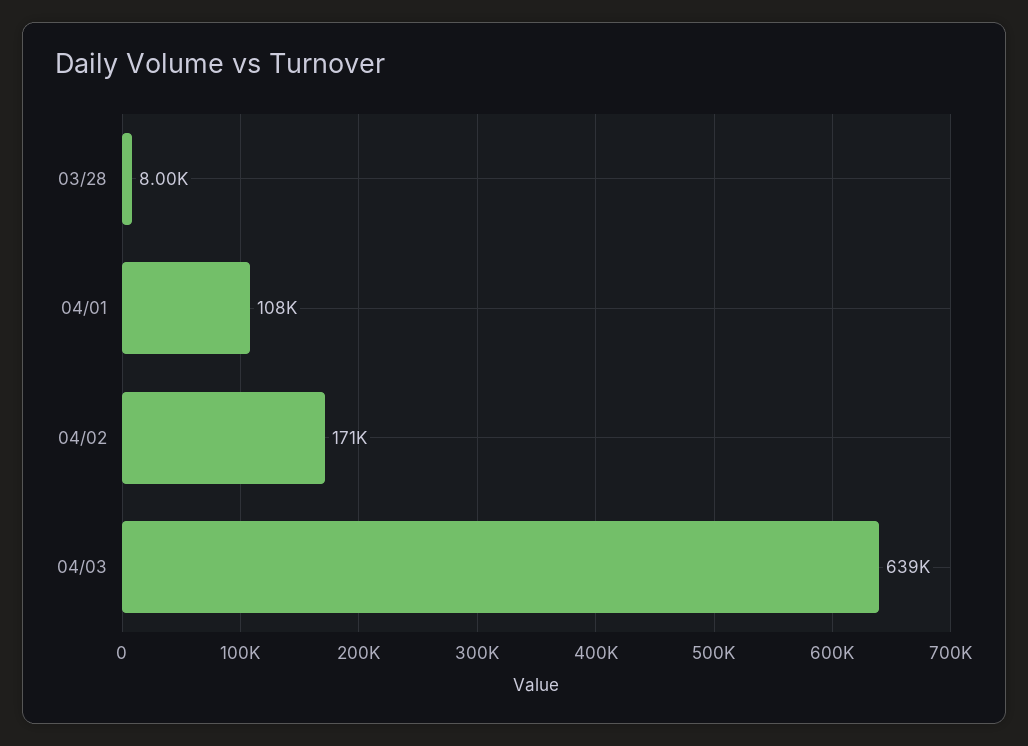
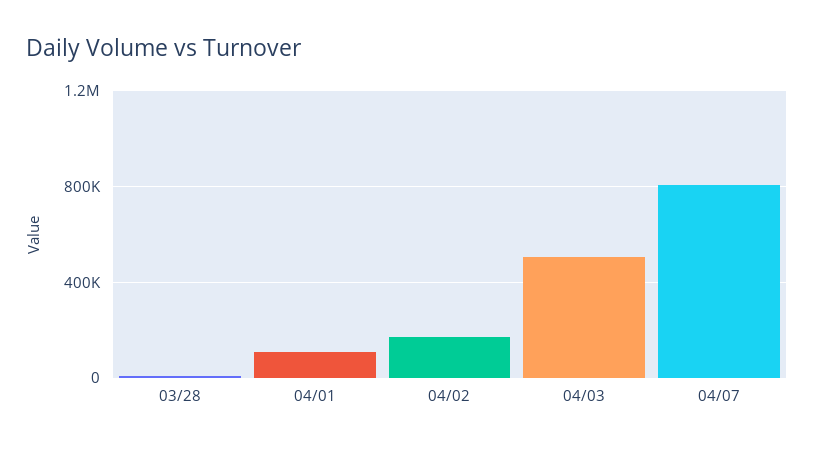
04/03: 639000 -> 500000
04/07: none -> 800000

